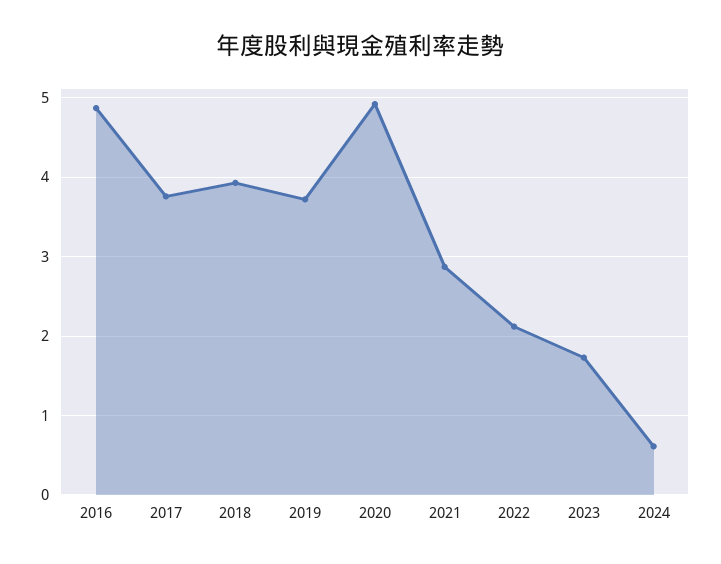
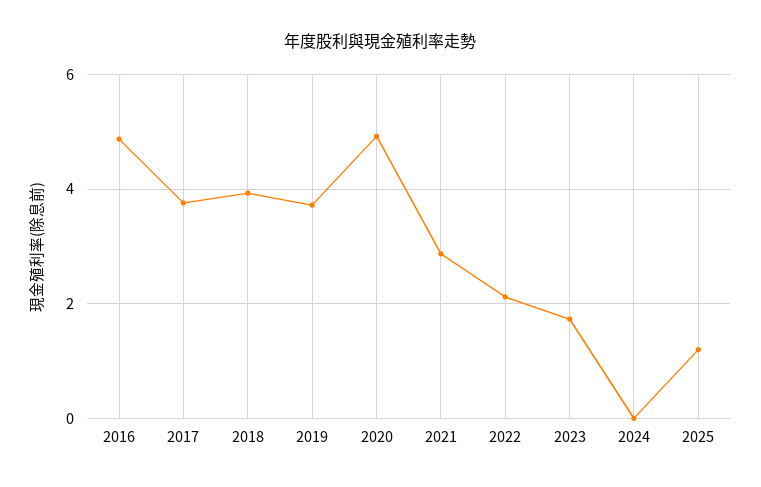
2024: 0.6 -> 0
2025: none -> 1.2

